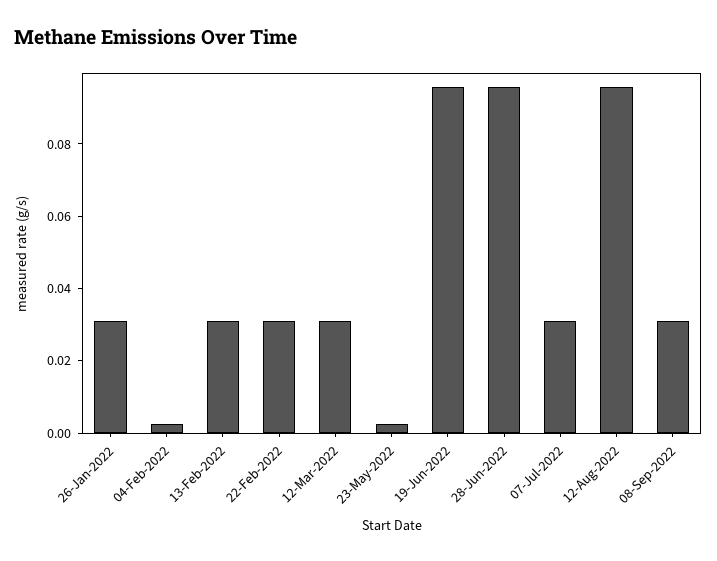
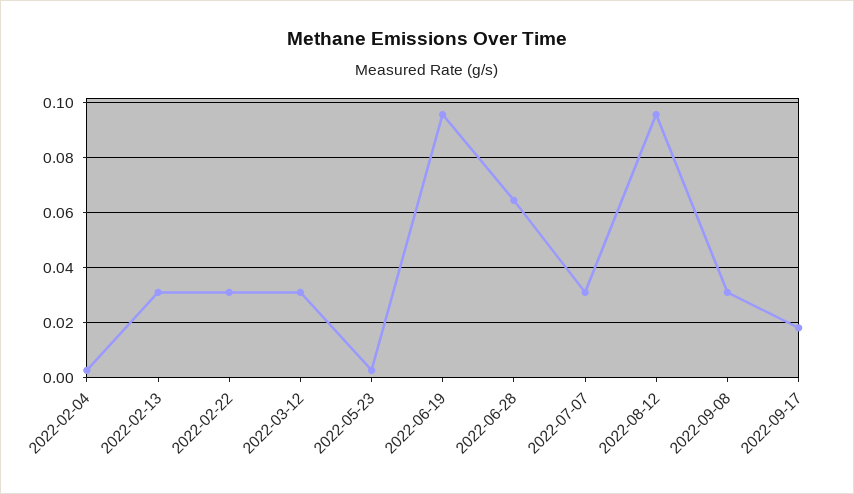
26-Jan-2022: 0.03 -> none
28-Jun-2022: 0.095 -> 0.065
2022-09-17: none -> 0.0175

